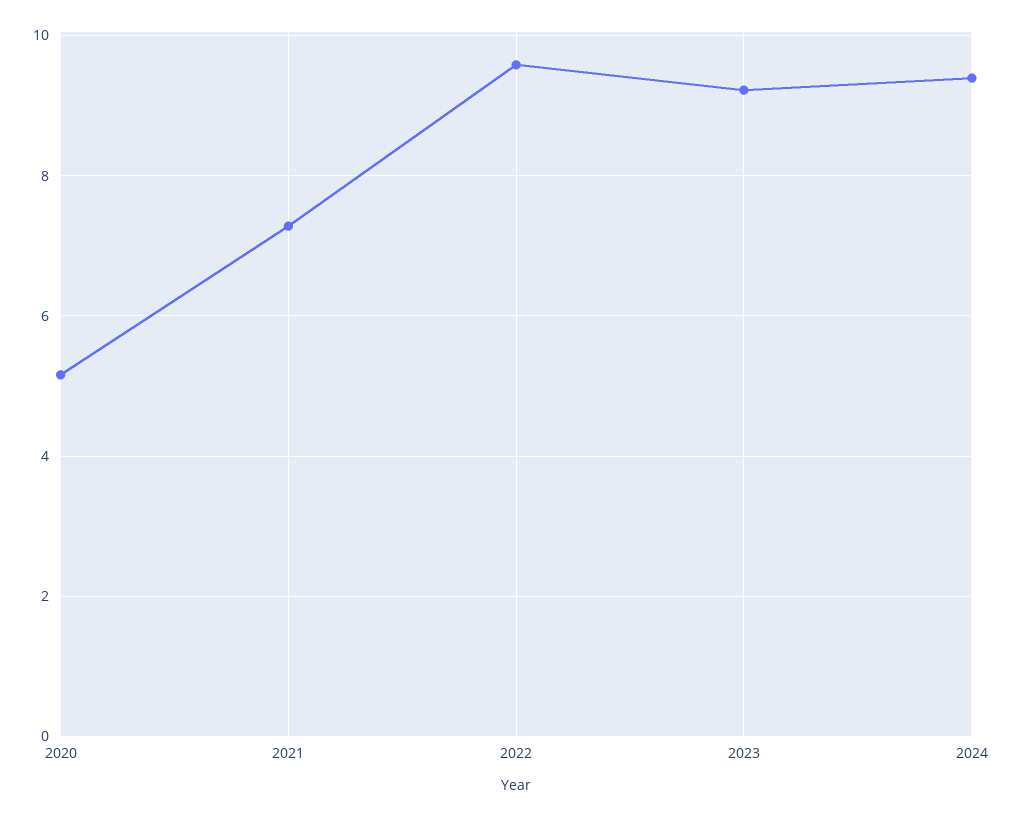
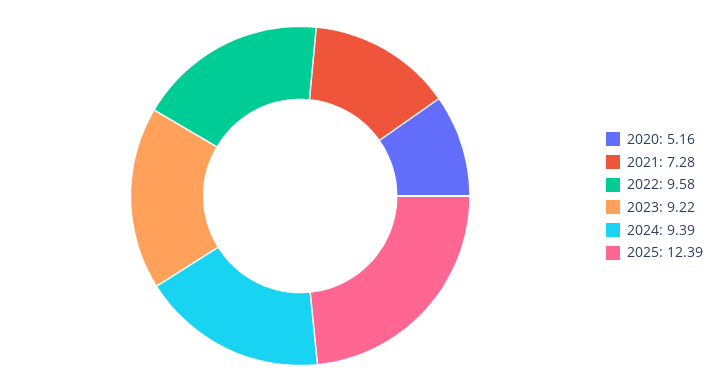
2025: none -> 12.39

